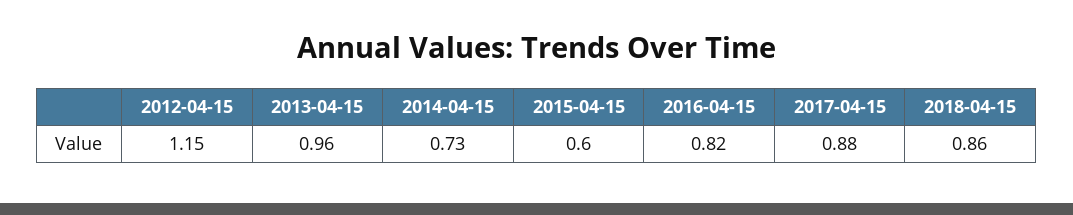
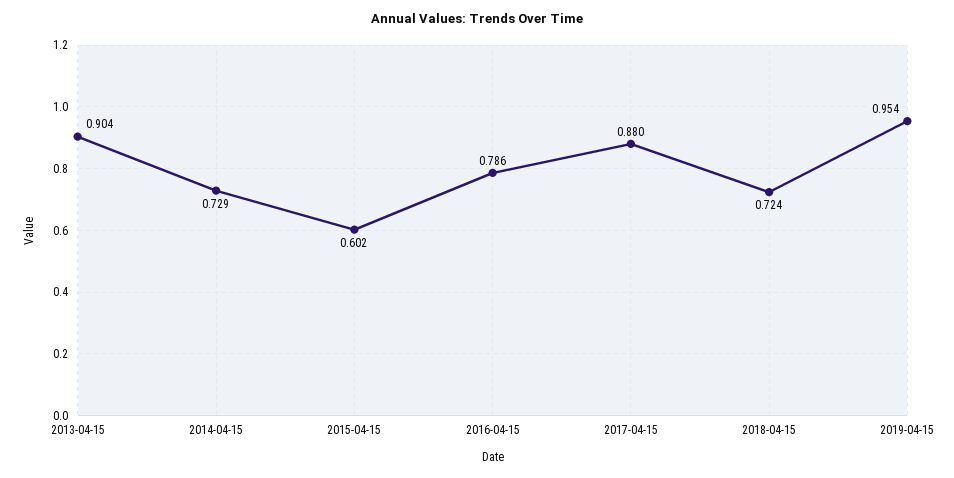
2012-04-15: 1.15 -> none
2013-04-15: 0.96 -> 0.904
2016-04-15: 0.82 -> 0.786
2018-04-15: 0.86 -> 0.724
2019-04-15: none -> 0.954

